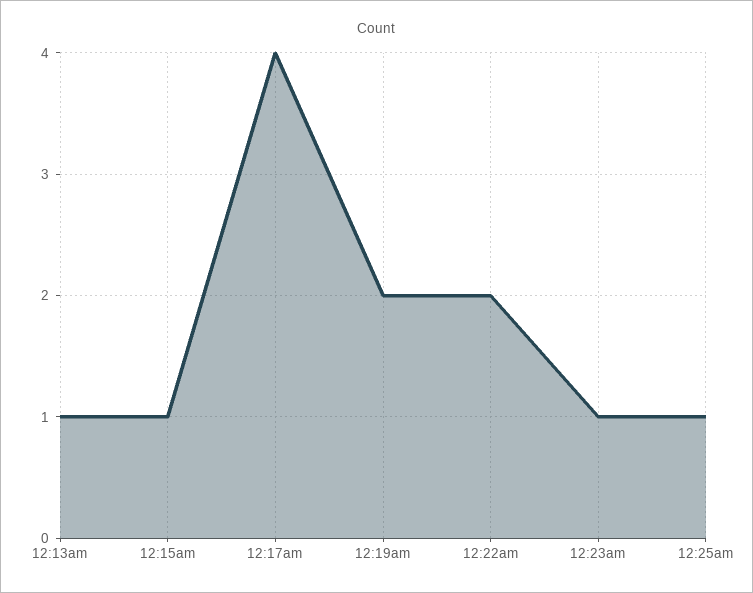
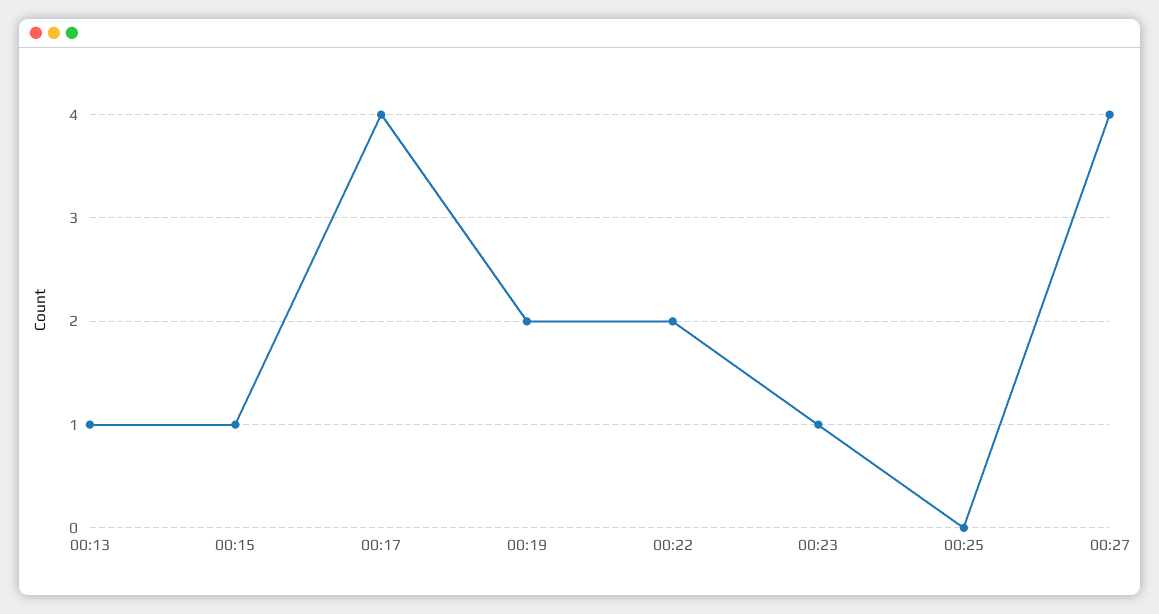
12:25am: 1 -> 0
00:27: none -> 4

